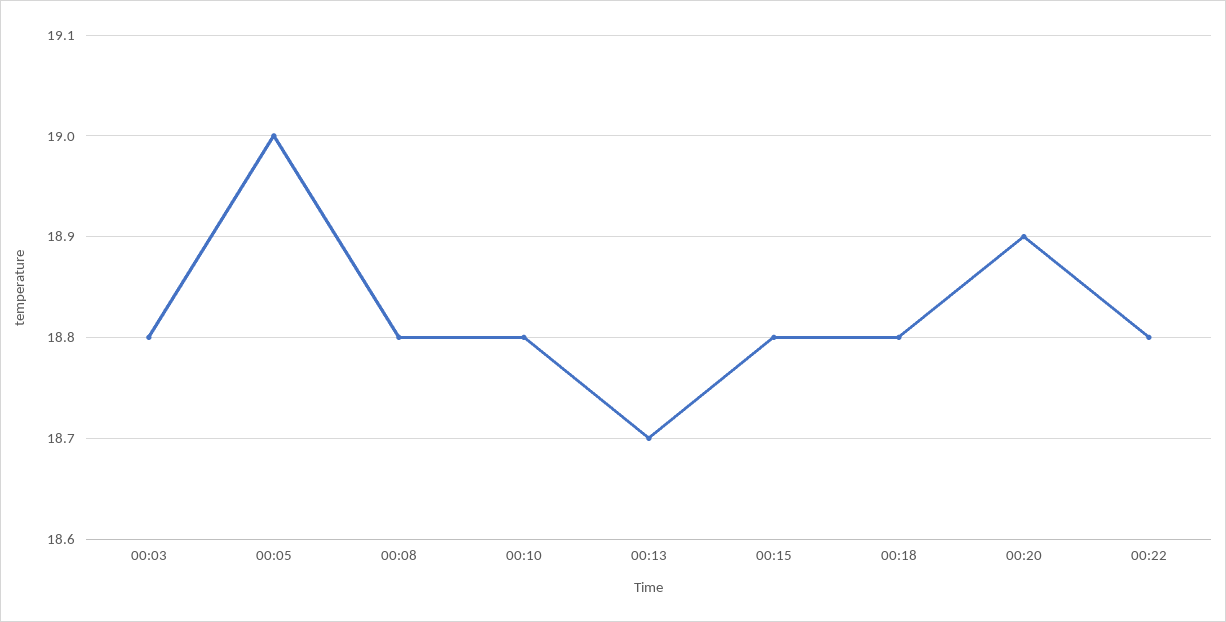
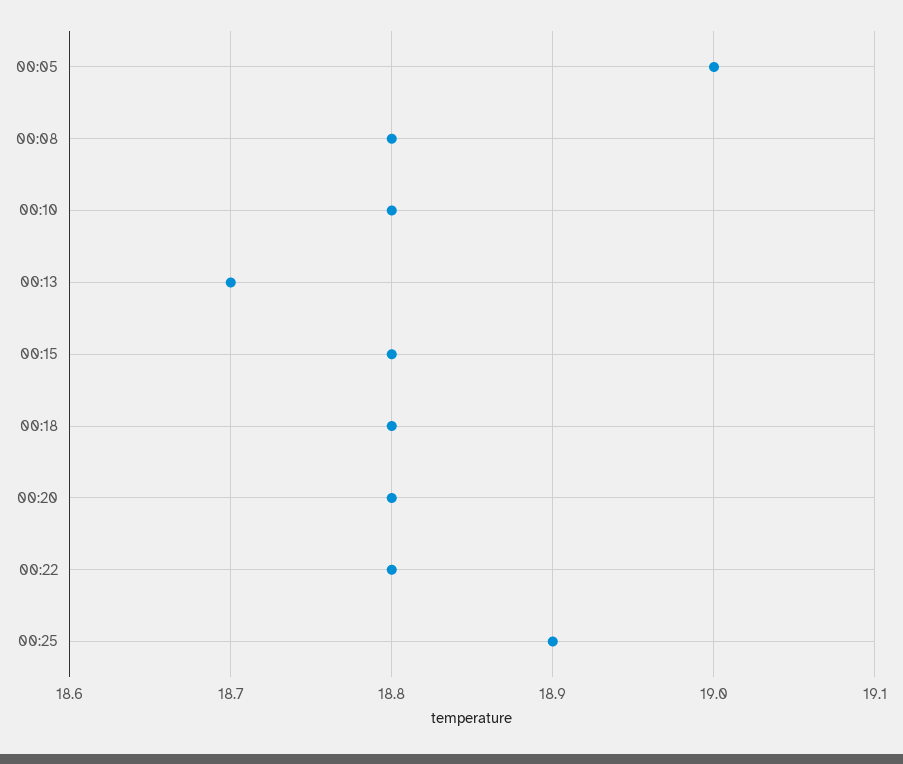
00:03: 18.8 -> none
00:20: 18.9 -> 18.8
00:25: none -> 18.9

